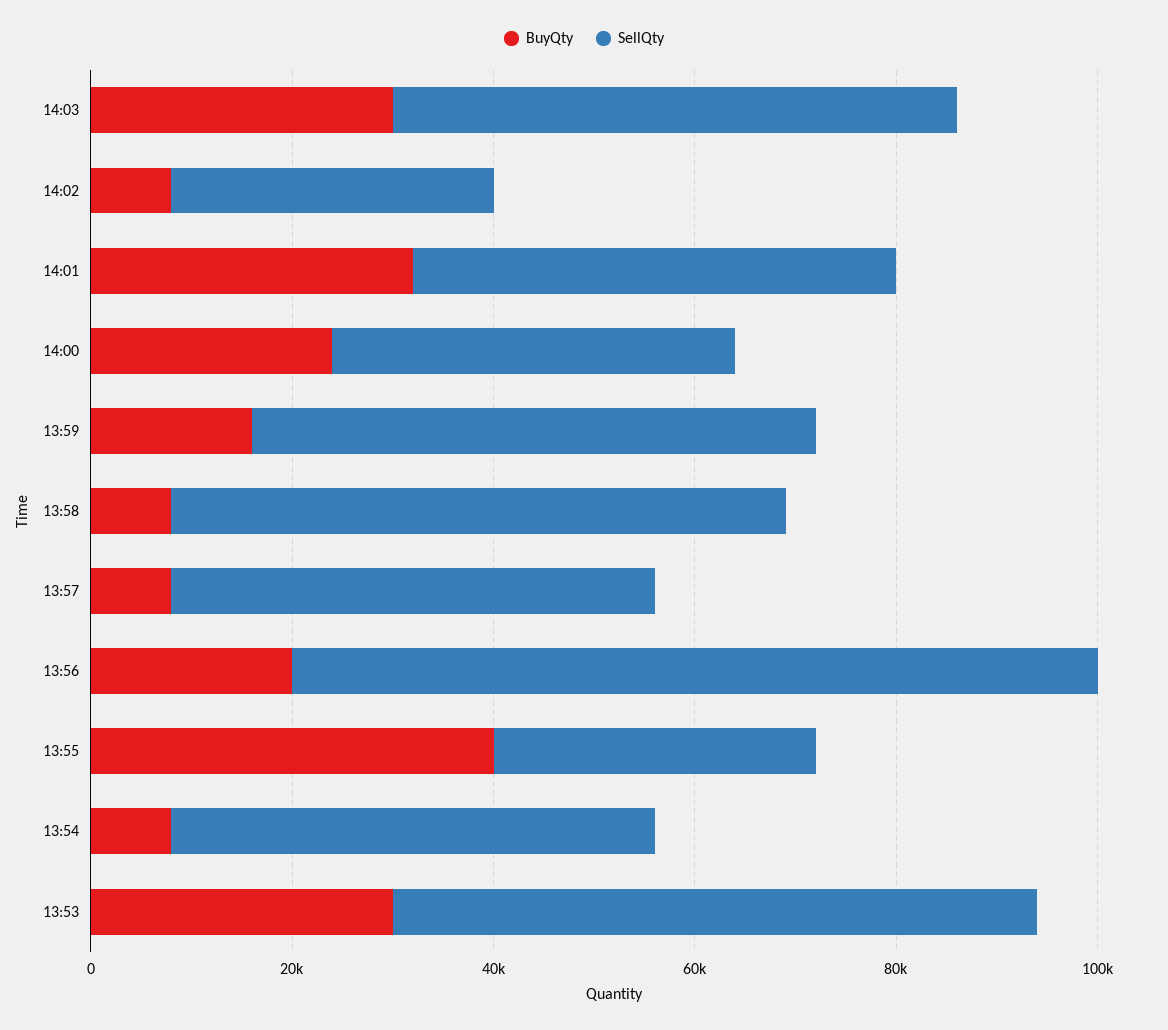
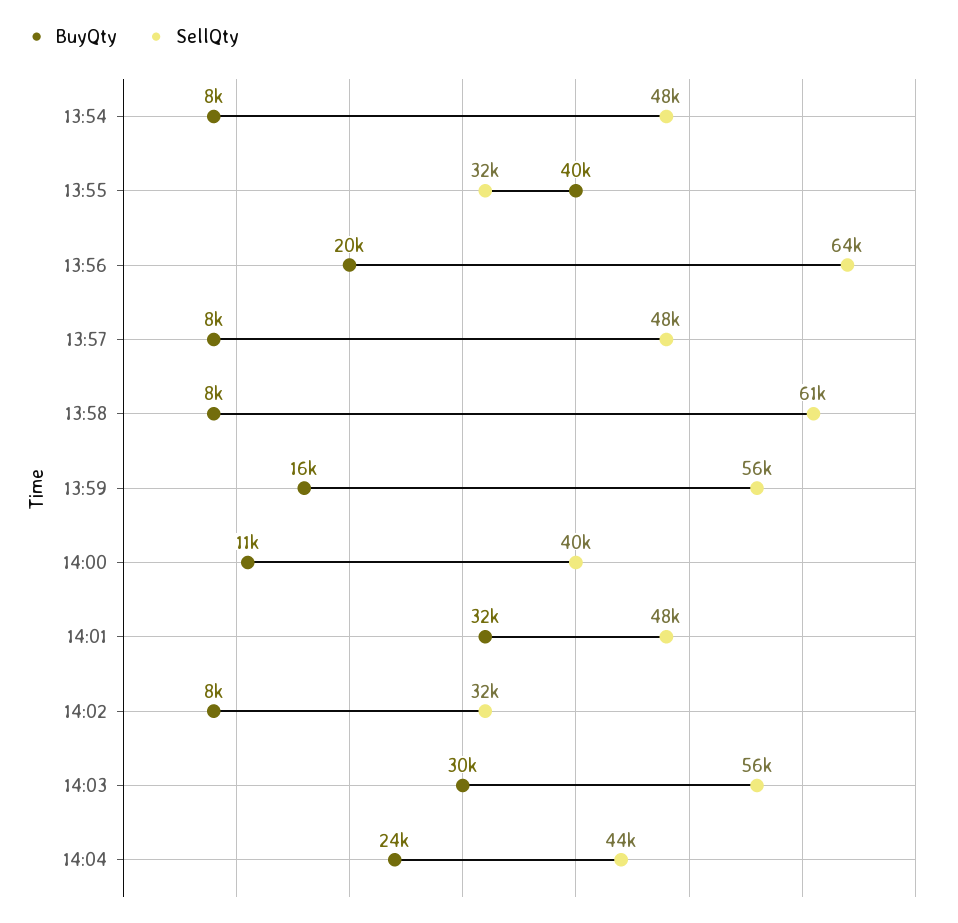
BuyQty, 14:00: 25000 -> 11000
SellQty, 13:56: 80000 -> 64000
BuyQty, 13:53: 30000 -> none
SellQty, 13:53: 65000 -> none
BuyQty, 14:04: none -> 24000
SellQty, 14:04: none -> 44000

